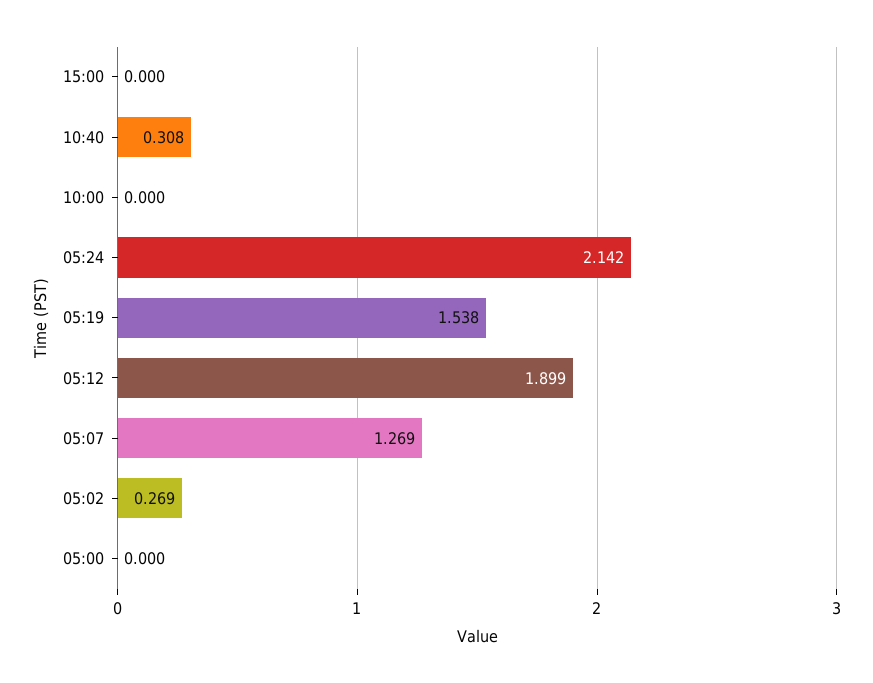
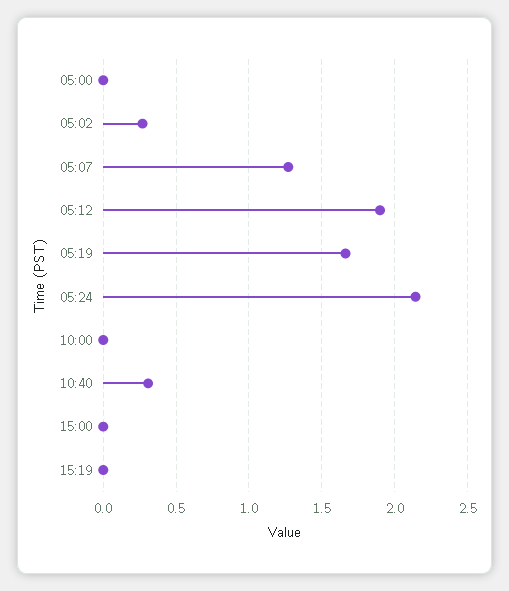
05:19: 1.538 -> 1.65
15:19: none -> 0

